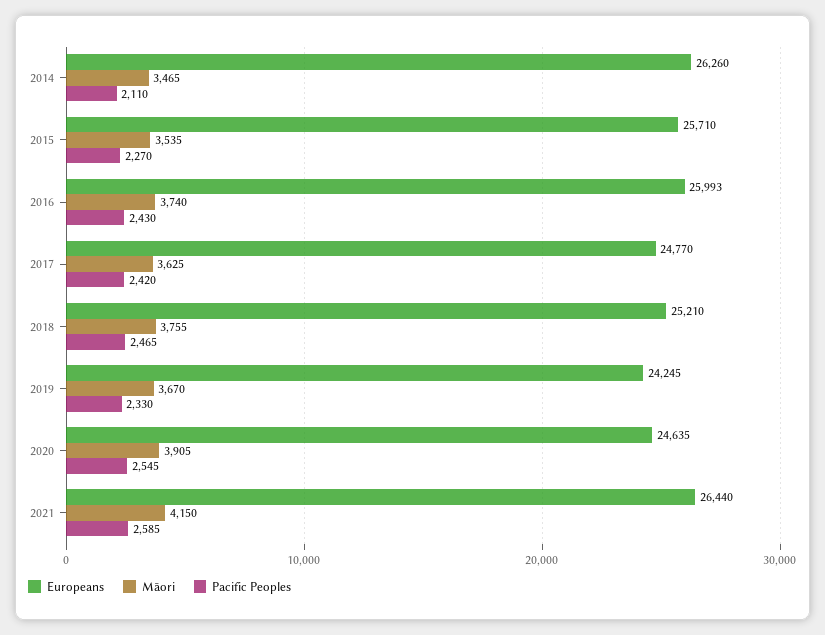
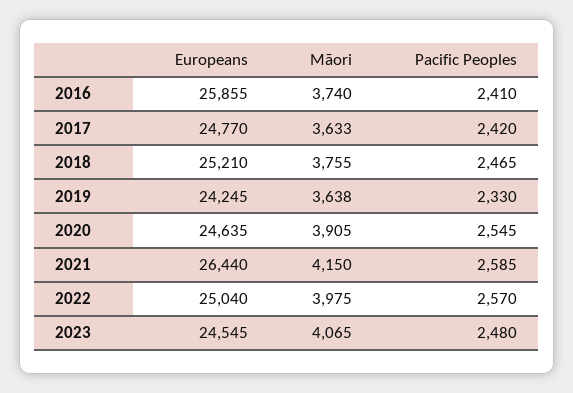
Europeans, 2014: 26260 -> none
Māori, 2014: 3465 -> none
Pacific Peoples, 2014: 2110 -> none
Europeans, 2015: 25710 -> none
Māori, 2015: 3535 -> none
Pacific Peoples, 2015: 2270 -> none
Europeans, 2016: 25993 -> 25855
Pacific Peoples, 2016: 2430 -> 2410
Māori, 2017: 3625 -> 3633
Māori, 2019: 3670 -> 3638
Europeans, 2022: none -> 25040
Māori, 2022: none -> 3975
Pacific Peoples, 2022: none -> 2570
Europeans, 2023: none -> 24545
Māori, 2023: none -> 4065
Pacific Peoples, 2023: none -> 2480

